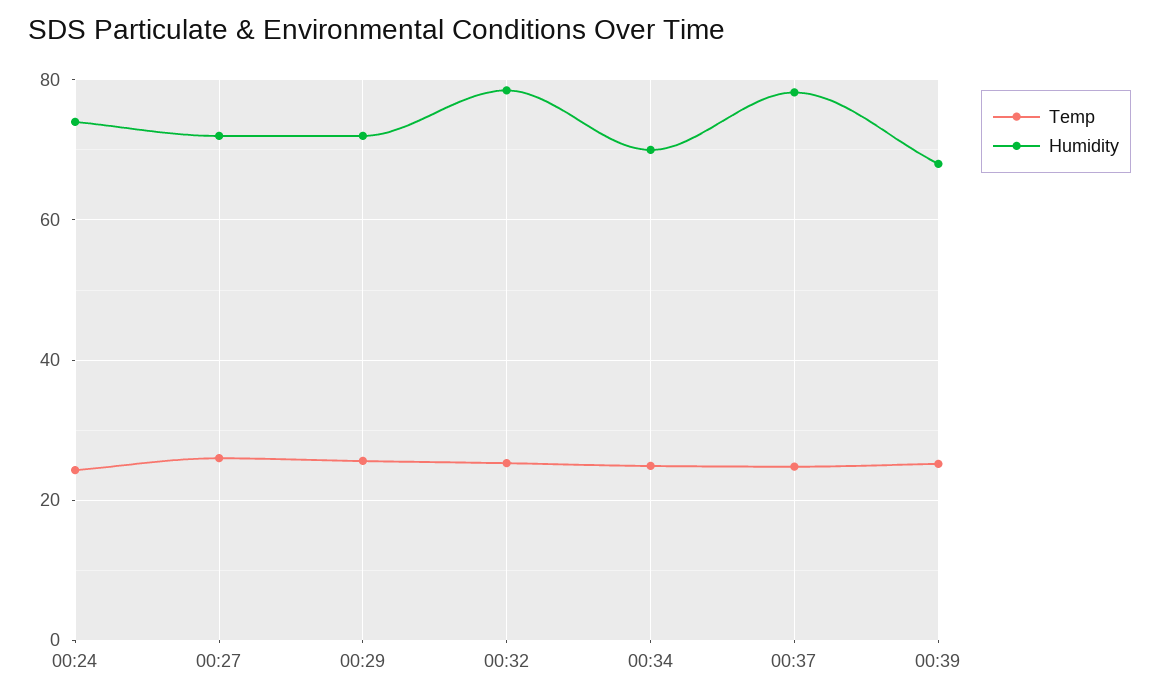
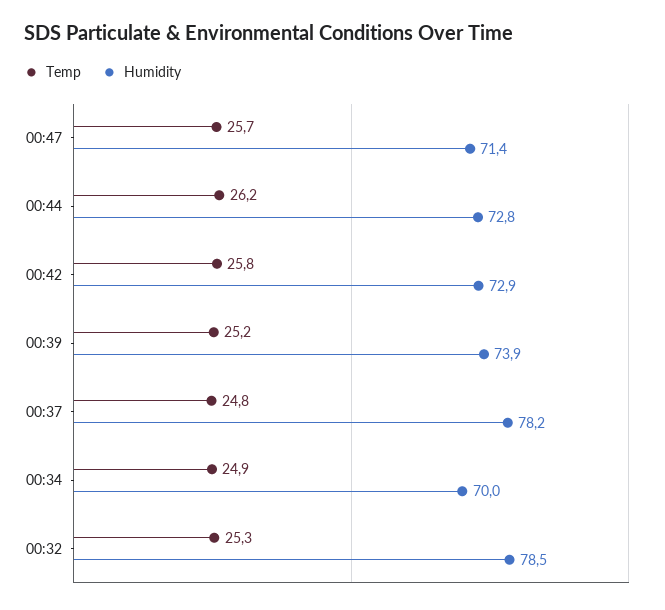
Temp, 00:24: 24 -> none
Humidity, 00:24: 74 -> none
Temp, 00:27: 26 -> none
Humidity, 00:27: 72 -> none
Temp, 00:29: 26 -> none
Humidity, 00:29: 72 -> none
Humidity, 00:39: 68 -> 73.9
Temp, 00:47: none -> 25.7
Humidity, 00:47: none -> 71.4
Temp, 00:44: none -> 26.2
Humidity, 00:44: none -> 72.8
Temp, 00:42: none -> 25.8
Humidity, 00:42: none -> 72.9

